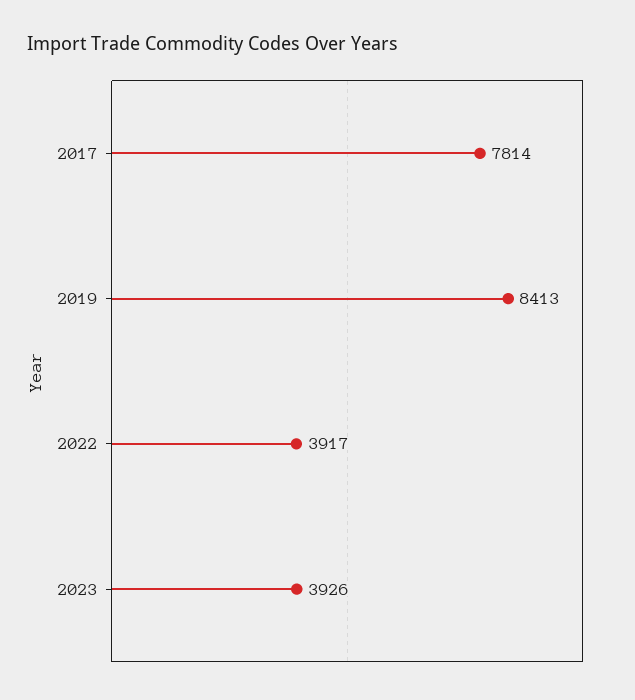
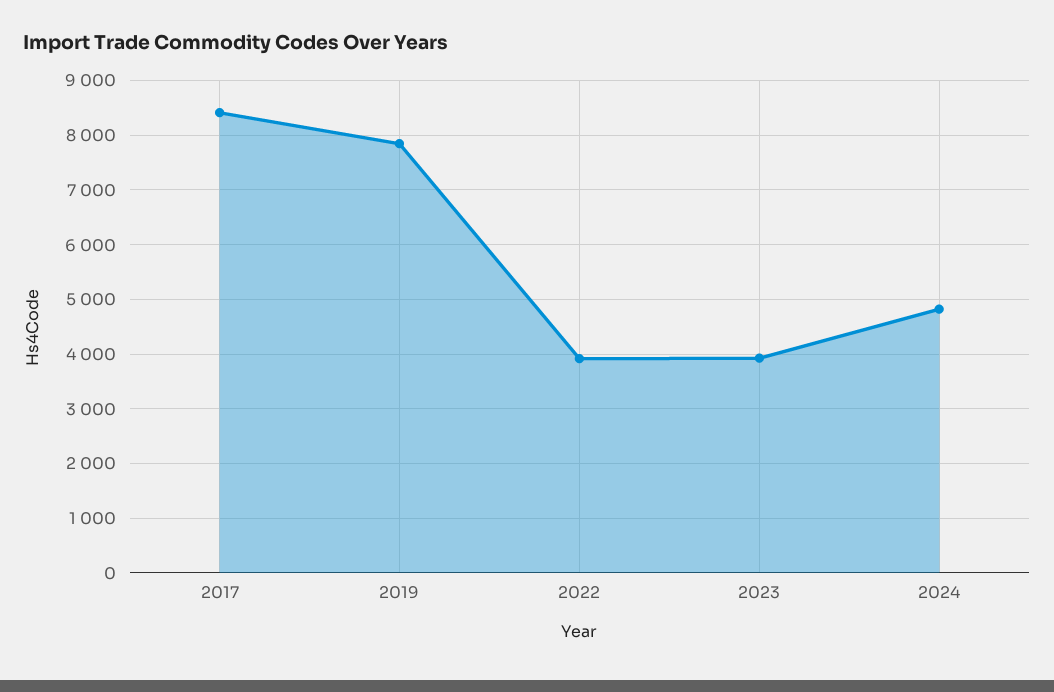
2017: 7814 -> 8400
2019: 8413 -> 7800
2024: none -> 4800

